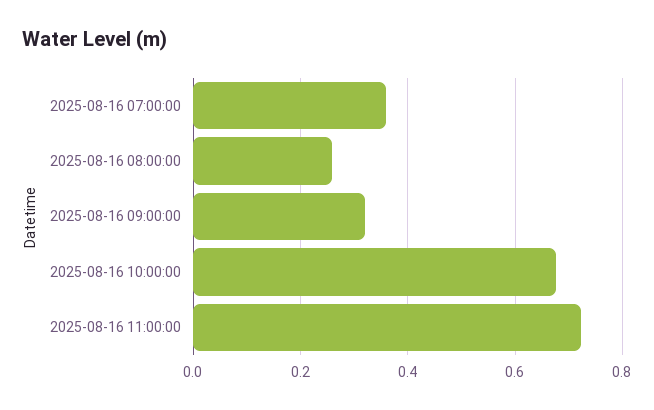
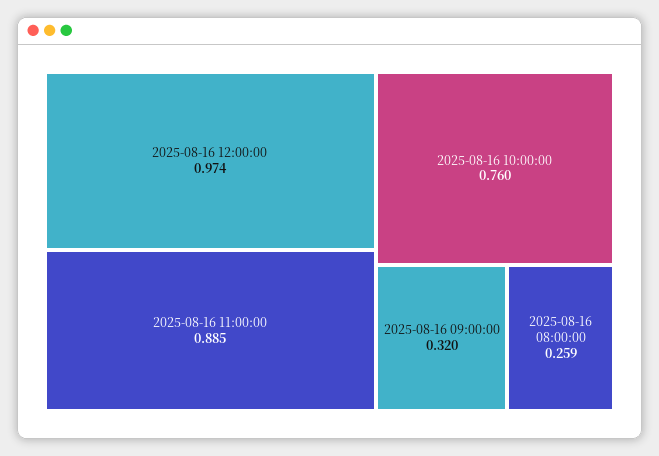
2025-08-16 07:00:00: 0.36 -> none
2025-08-16 10:00:00: 0.68 -> 0.76
2025-08-16 11:00:00: 0.72 -> 0.885
2025-08-16 12:00:00: none -> 0.974

